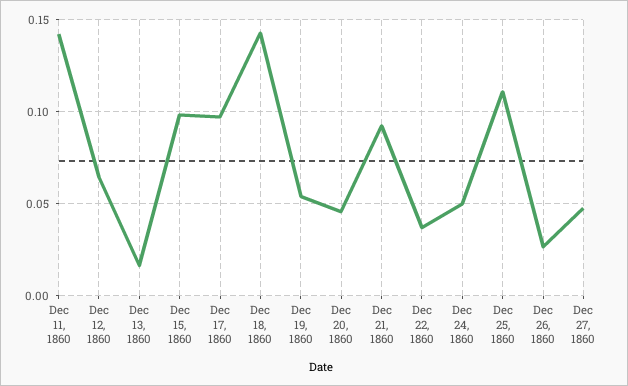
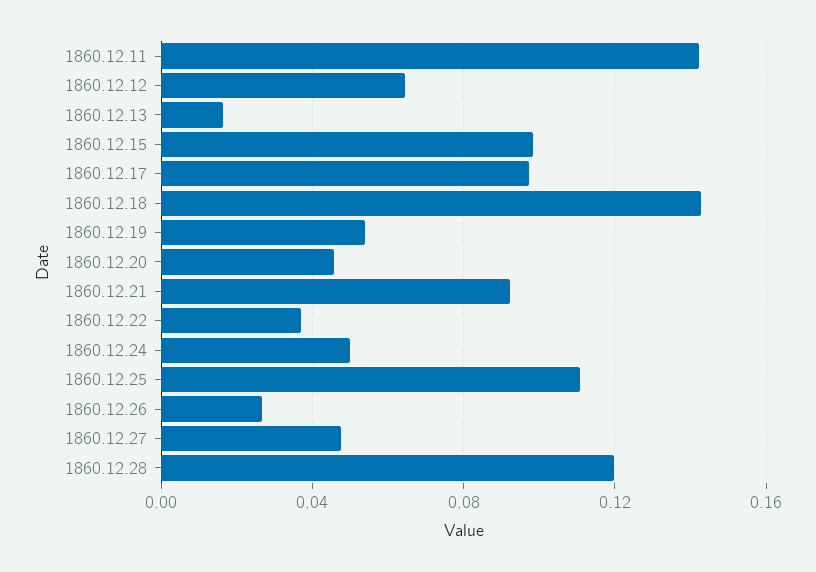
1860.12.28: none -> 0.12

